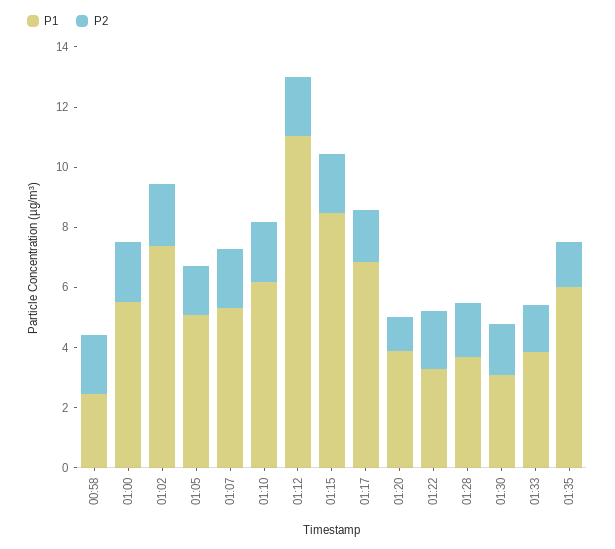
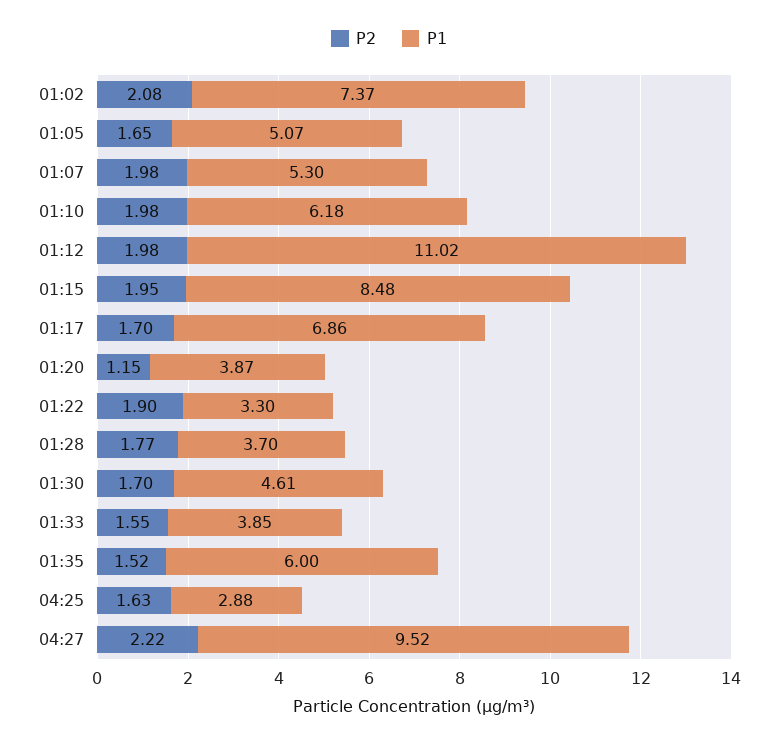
P1, 00:58: 2.5 -> none
P2, 00:58: 2 -> none
P1, 01:00: 5.5 -> none
P2, 01:00: 2 -> none
P1, 01:30: 3 -> 4.61
P2, 04:25: none -> 1.63
P1, 04:25: none -> 2.88
P2, 04:27: none -> 2.22
P1, 04:27: none -> 9.52

